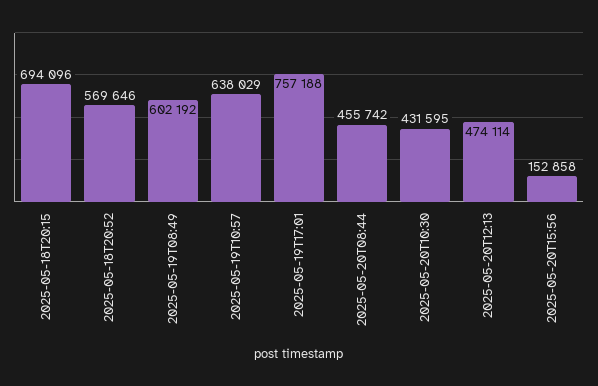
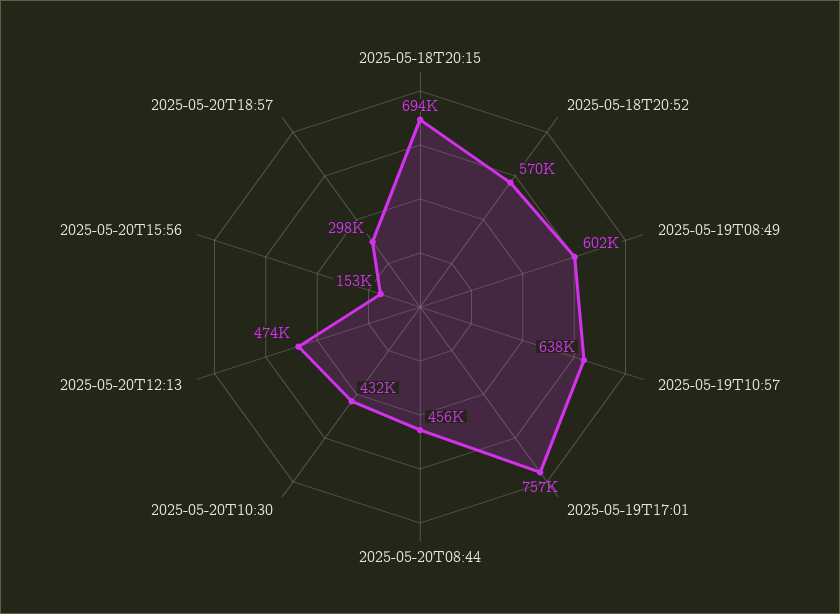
2025-05-20T18:57: none -> 298000

